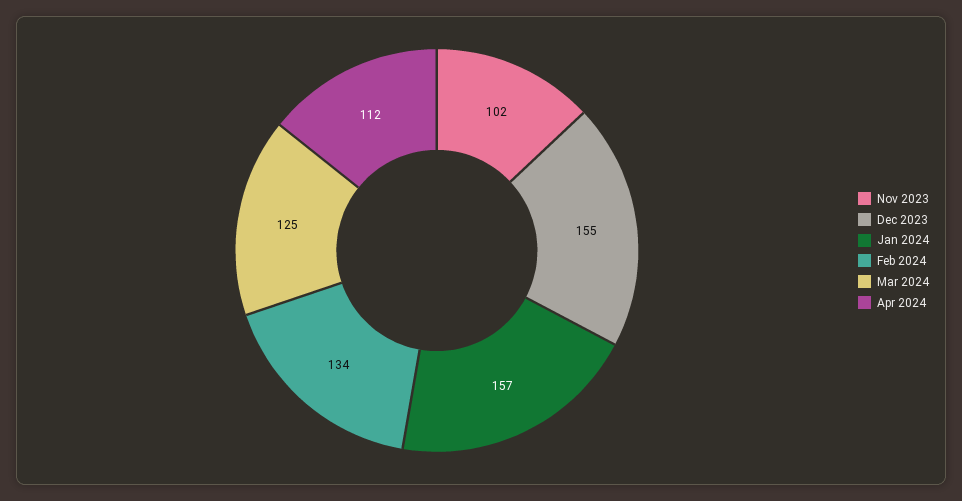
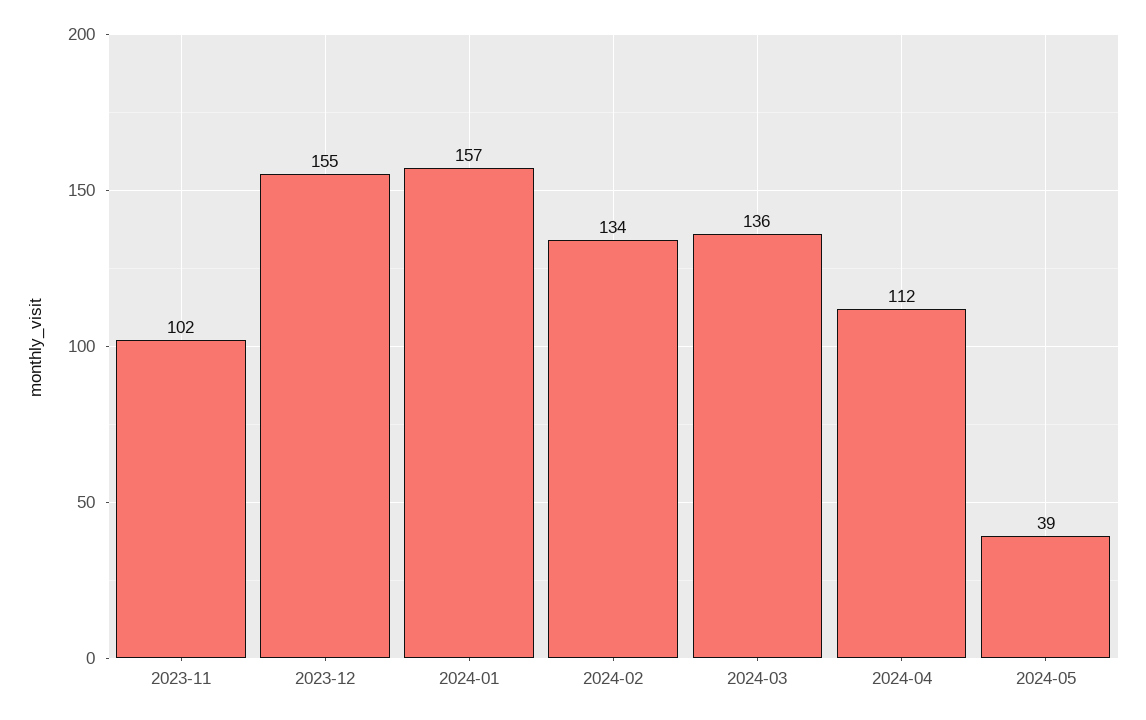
Mar 2024: 125 -> 136
2024-05: none -> 39

